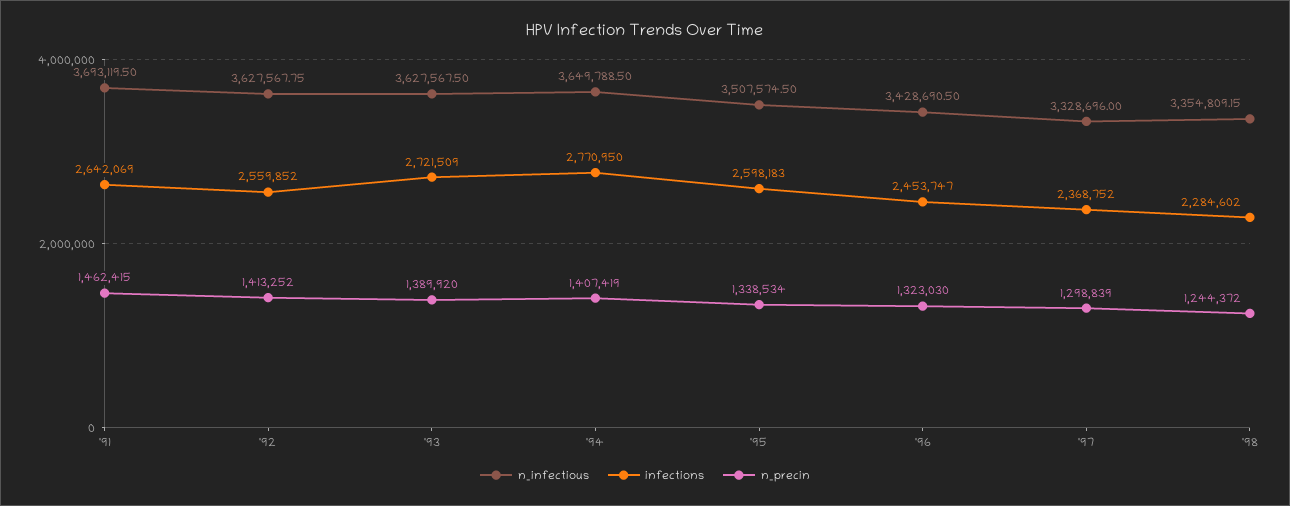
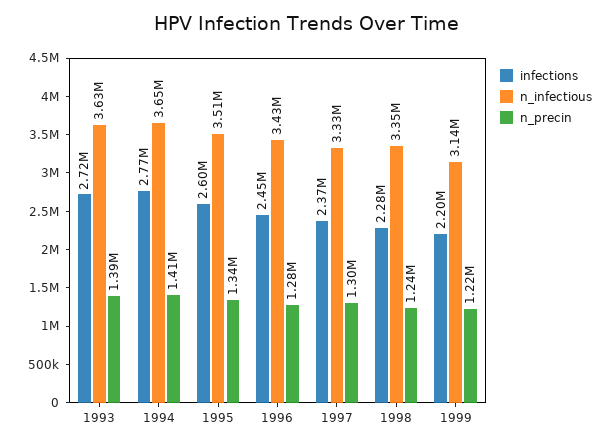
n_infectious, '91: 3693119.5 -> none
infections, '91: 2642069 -> none
n_precin, '91: 1462415 -> none
n_infectious, '92: 3627567.75 -> none
infections, '92: 2559852 -> none
n_precin, '92: 1413252 -> none
n_precin, '96: 1323030 -> 1280000
infections, 1999: none -> 2200000
n_infectious, 1999: none -> 3140000
n_precin, 1999: none -> 1220000

